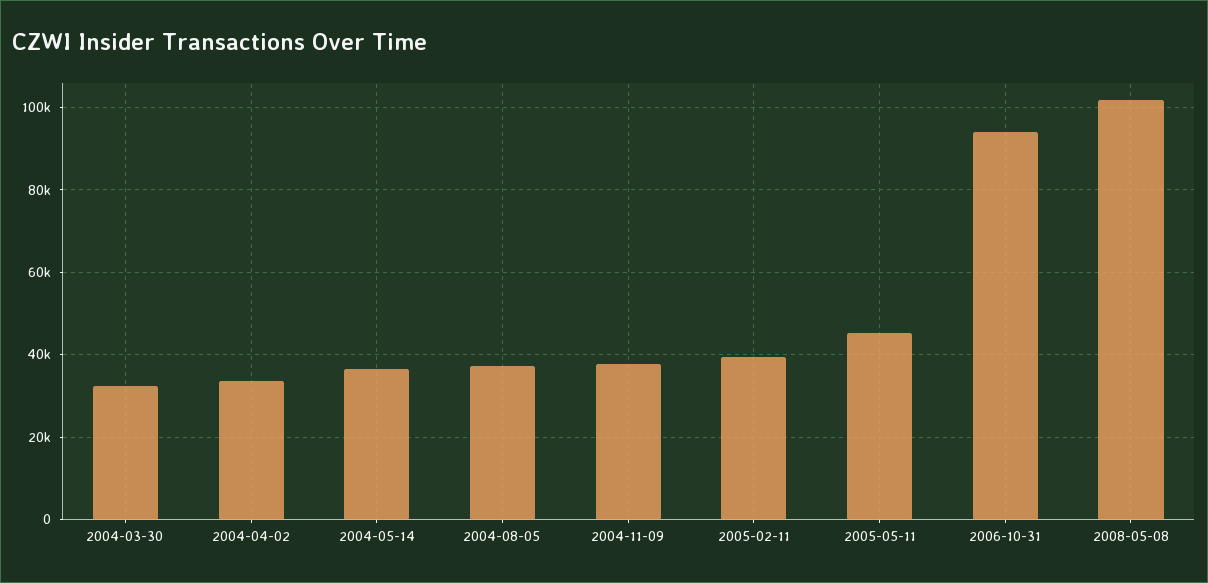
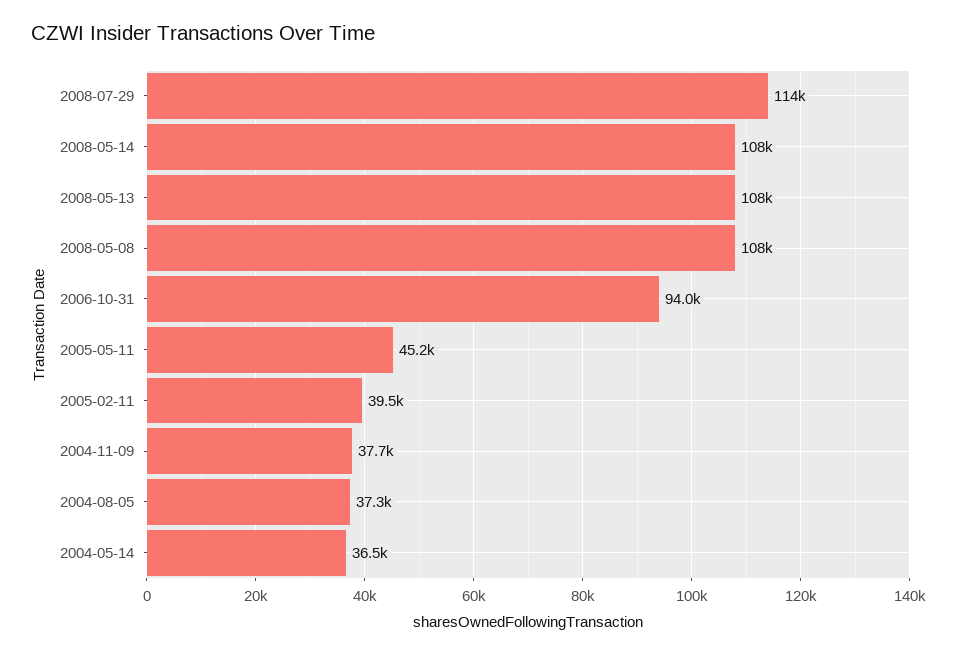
2004-03-30: 32000 -> none
2004-04-02: 34000 -> none
2008-05-08: 102000 -> 108000
2008-07-29: none -> 114000
2008-05-14: none -> 108000
2008-05-13: none -> 108000

